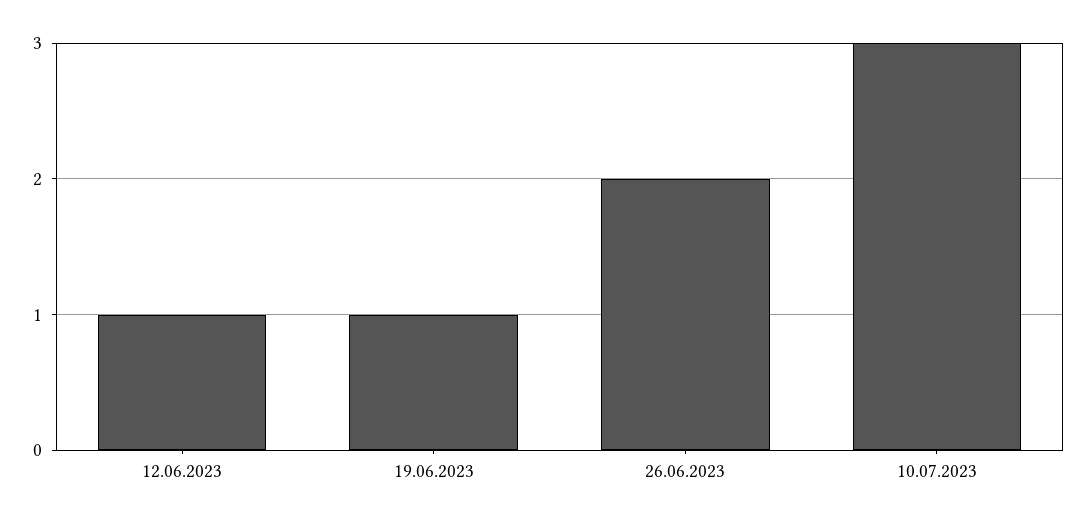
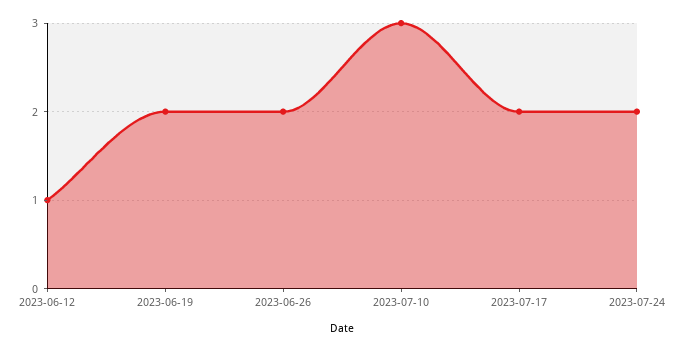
19.06.2023: 1 -> 2
2023-07-17: none -> 2
2023-07-24: none -> 2

